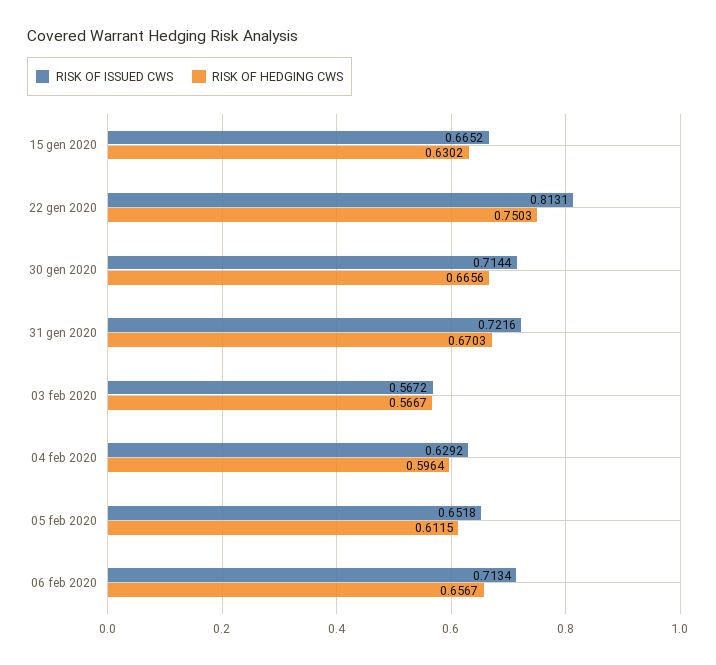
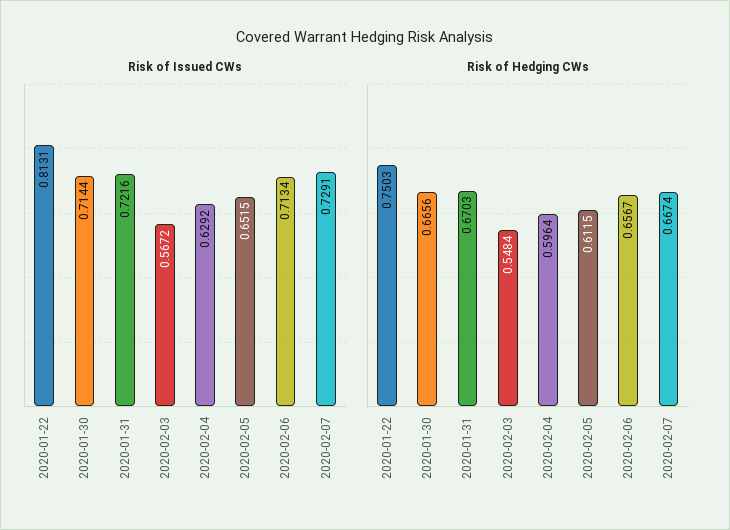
RISK OF ISSUED CWS, 15 gen 2020: 0.6652 -> none
RISK OF HEDGING CWS, 15 gen 2020: 0.6302 -> none
RISK OF HEDGING CWS, 03 feb 2020: 0.5667 -> 0.5484
RISK OF ISSUED CWS, 05 feb 2020: 0.6518 -> 0.6515
RISK OF ISSUED CWS, 2020-02-07: none -> 0.7291
RISK OF HEDGING CWS, 2020-02-07: none -> 0.6674

